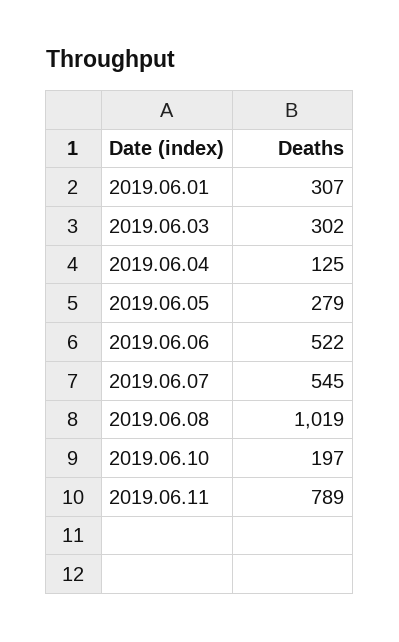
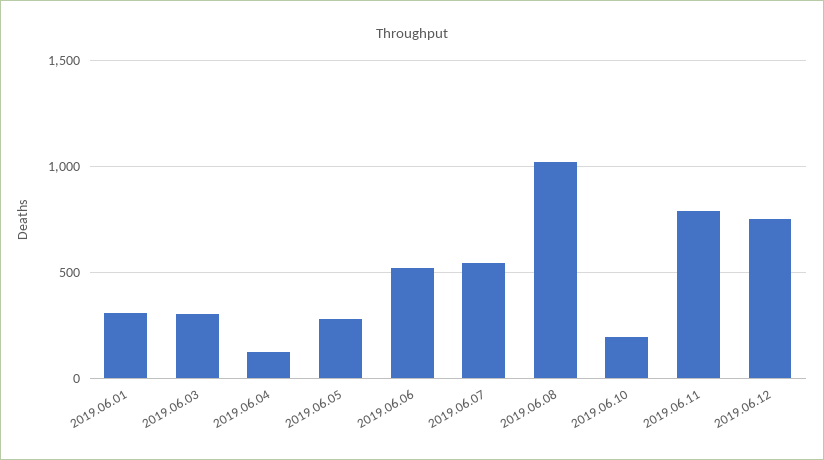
2019.06.12: none -> 750

